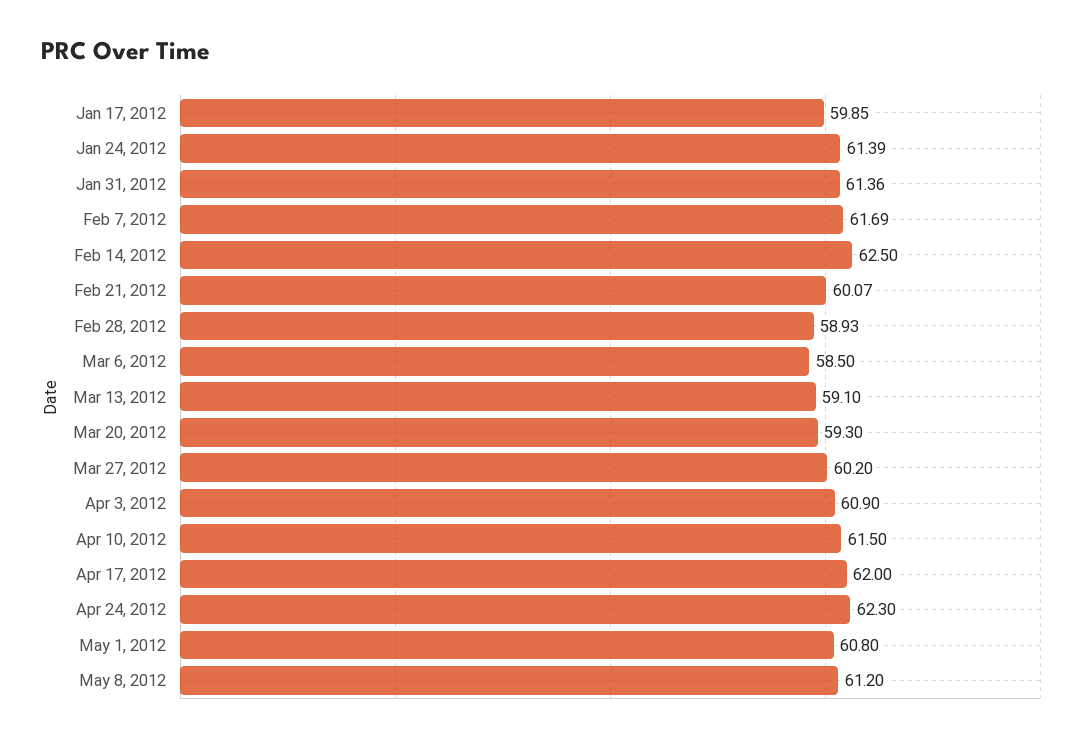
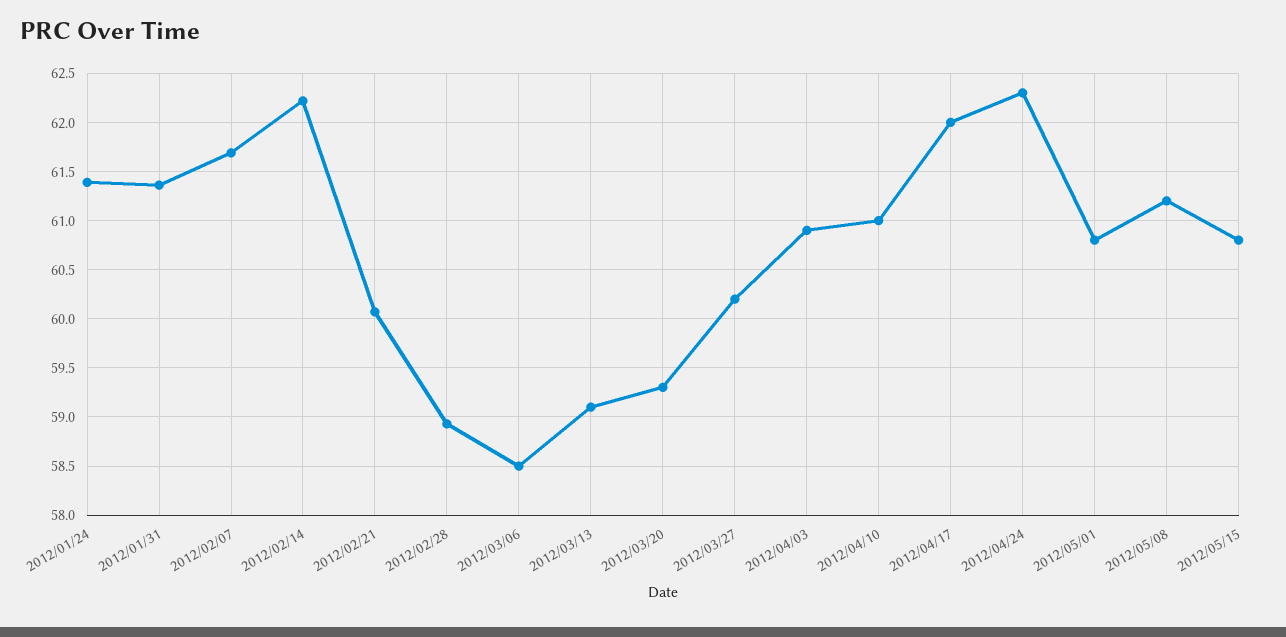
Jan 17, 2012: 59.85 -> none
Feb 14, 2012: 62.5 -> 62.2
Apr 10, 2012: 61.5 -> 61
2012/05/15: none -> 60.8

